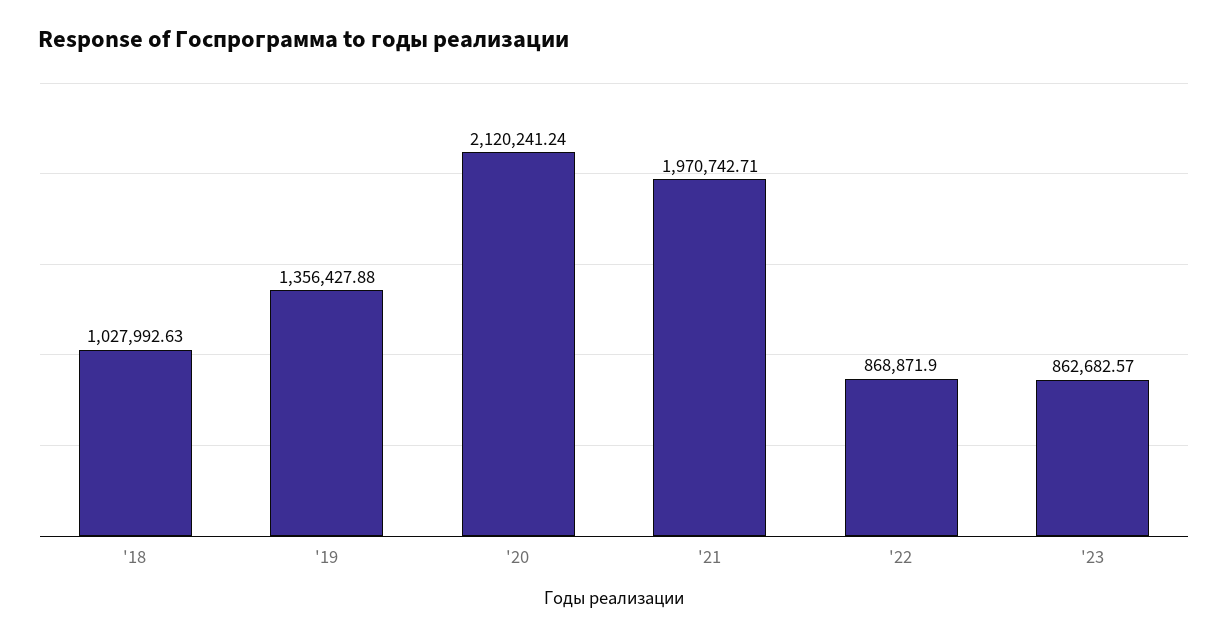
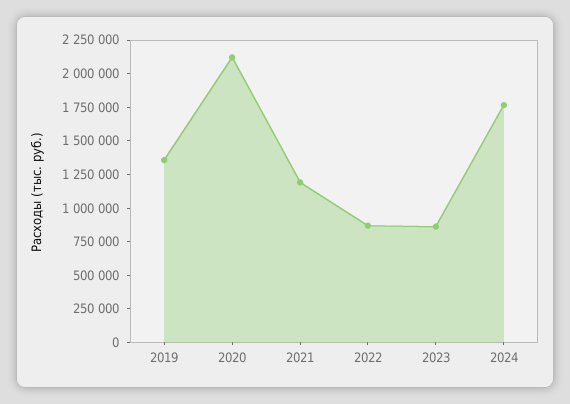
'18: 1027992.63 -> none
'21: 1970742.71 -> 1250000
2024: none -> 1750000

